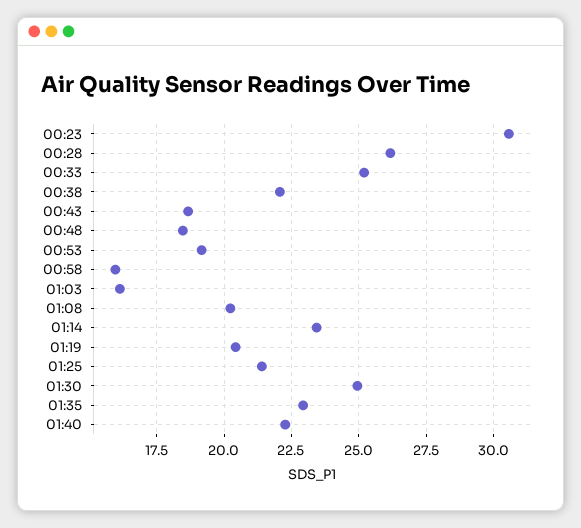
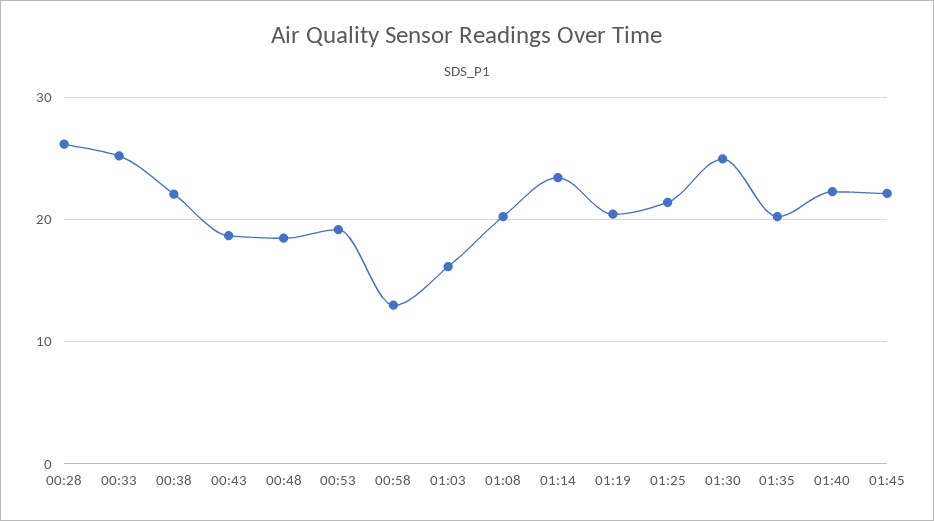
00:23: 30.5 -> none
00:58: 16 -> 13
01:35: 23 -> 20
01:45: none -> 22

